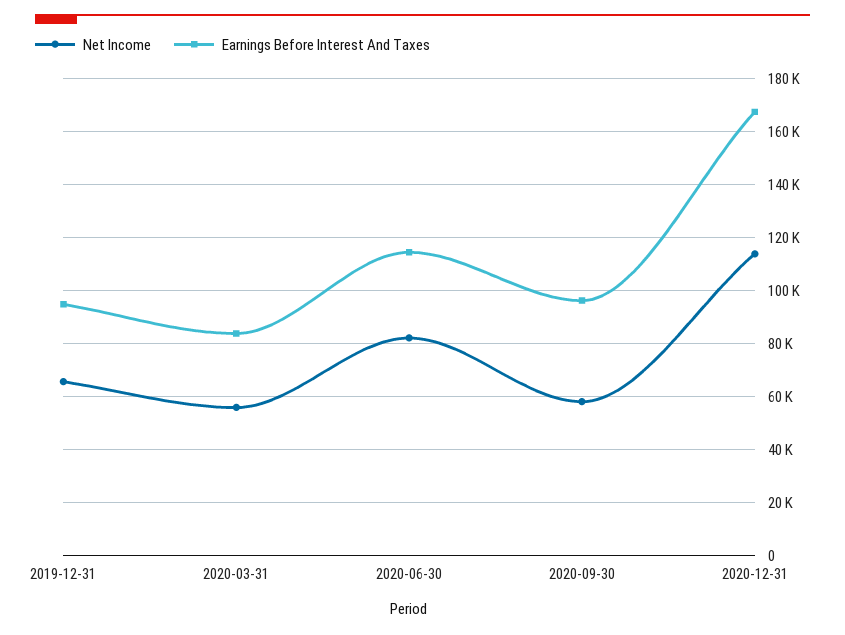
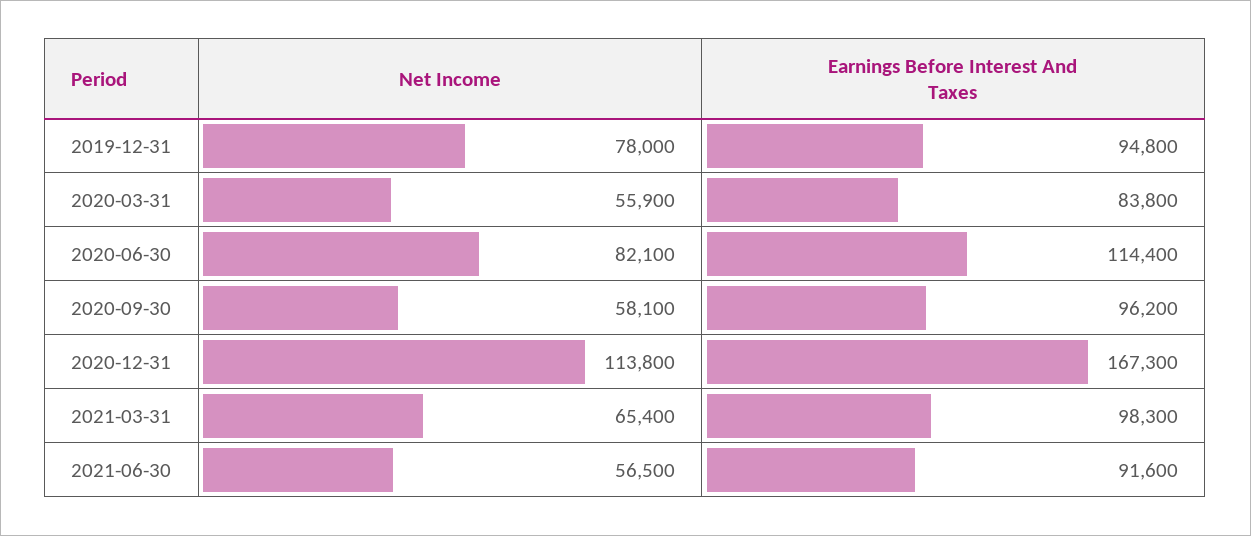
Net Income, 2019-12-31: 65000 -> 78000
Net Income, 2021-03-31: none -> 65400
Earnings Before Interest And Taxes, 2021-03-31: none -> 98300
Net Income, 2021-06-30: none -> 56500
Earnings Before Interest And Taxes, 2021-06-30: none -> 91600

